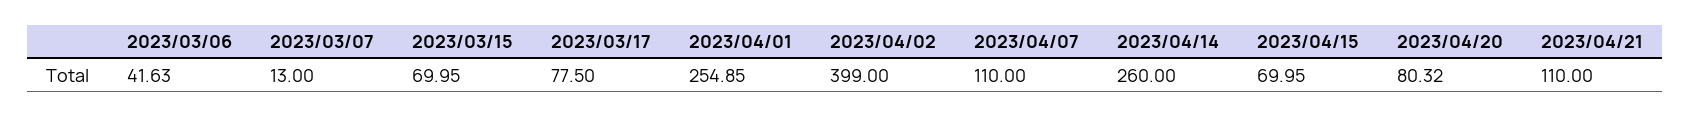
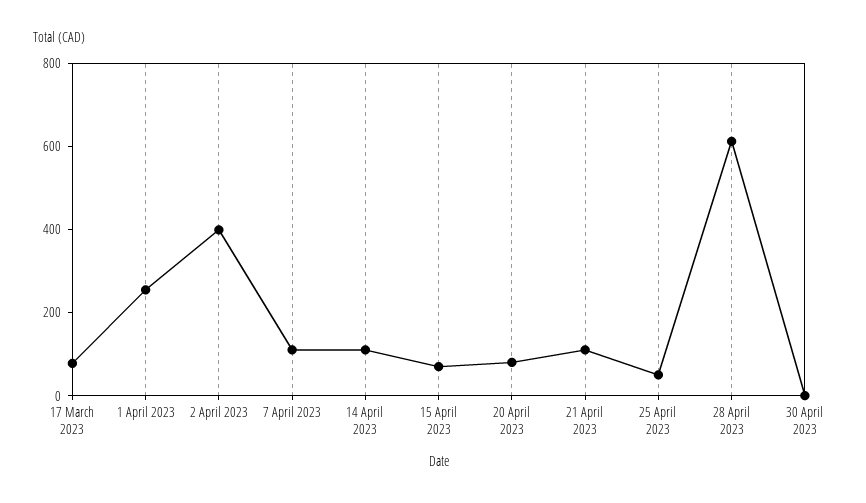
2023/03/06: 41.63 -> none
2023/03/07: 13 -> none
2023/03/15: 69.95 -> none
2023/04/14: 260 -> 100
25 April 2023: none -> 50
28 April 2023: none -> 600
30 April 2023: none -> 0

